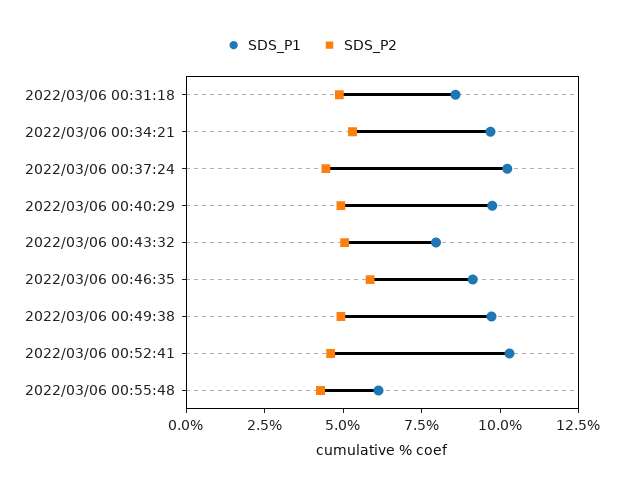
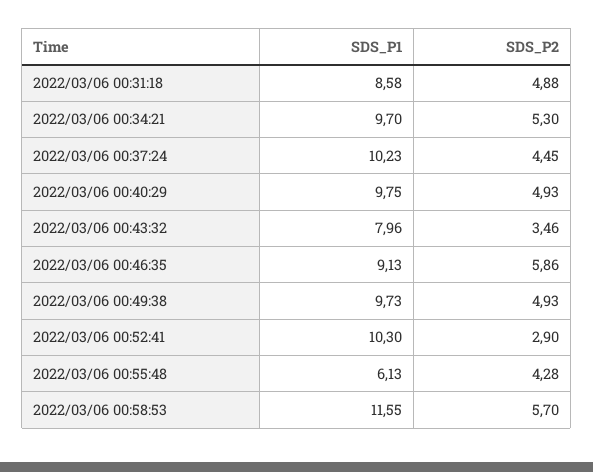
SDS_P2, 2022/03/06 00:43:32: 5 -> 3.46
SDS_P2, 2022/03/06 00:52:41: 4.5 -> 2.9
SDS_P1, 2022/03/06 00:58:53: none -> 11.55
SDS_P2, 2022/03/06 00:58:53: none -> 5.7

